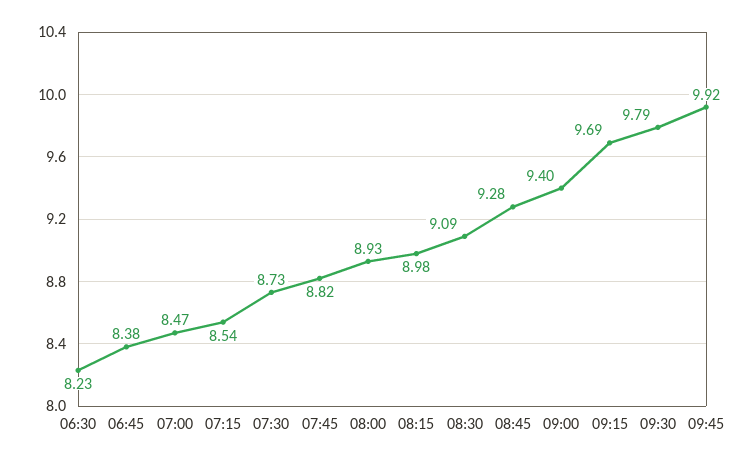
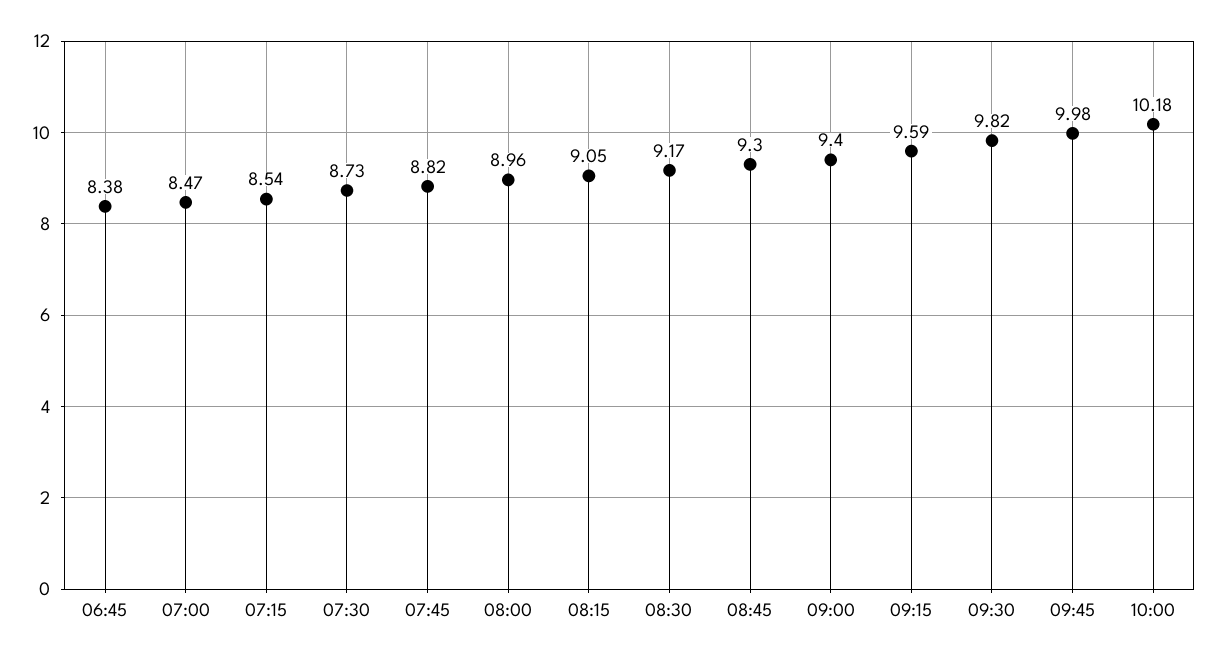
06:30: 8.23 -> none
08:00: 8.93 -> 8.96
08:15: 8.98 -> 9.05
08:30: 9.09 -> 9.17
08:45: 9.28 -> 9.3
09:15: 9.69 -> 9.59
09:30: 9.79 -> 9.82
09:45: 9.92 -> 9.98
10:00: none -> 10.18

